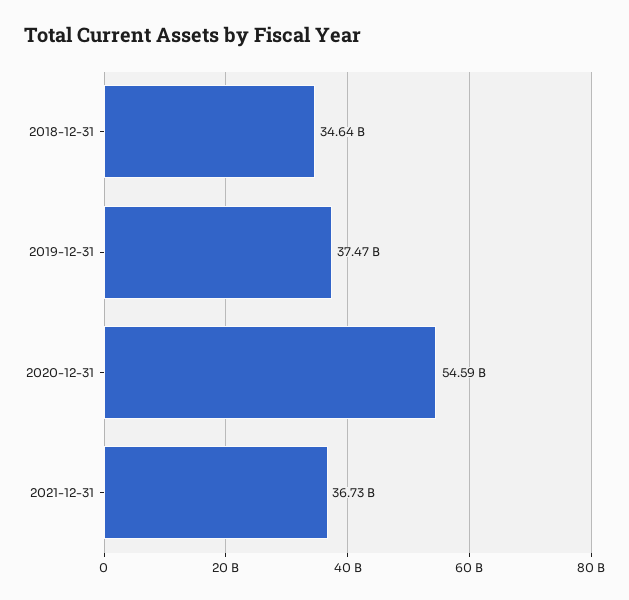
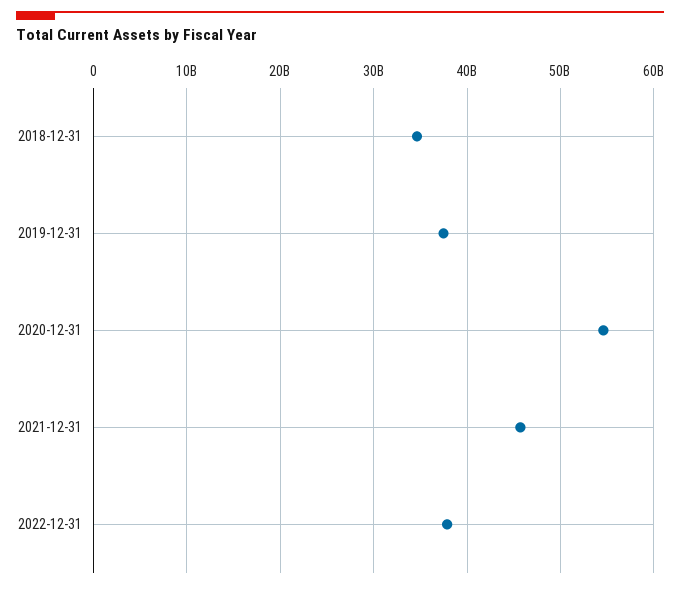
2021-12-31: 36730000000 -> 46000000000
2022-12-31: none -> 38000000000

